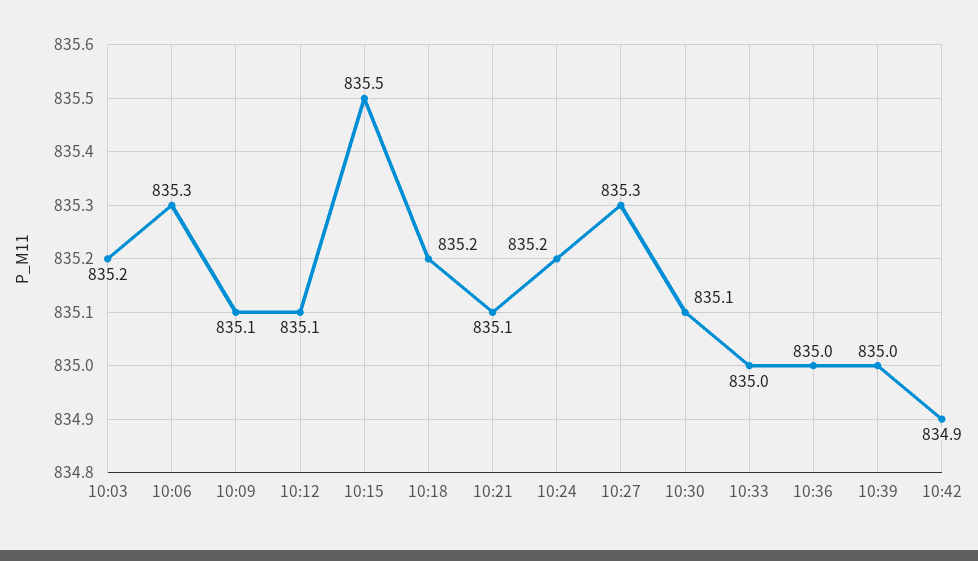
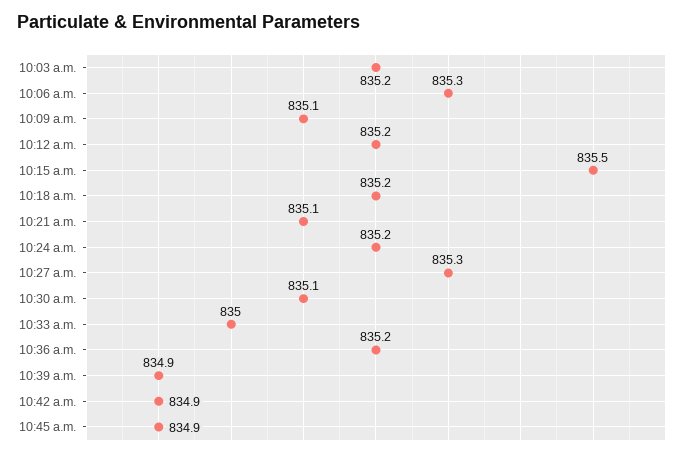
10:12: 835.1 -> 835.2
10:36: 835 -> 835.2
10:39: 835 -> 834.9
10:45 a.m.: none -> 834.9

